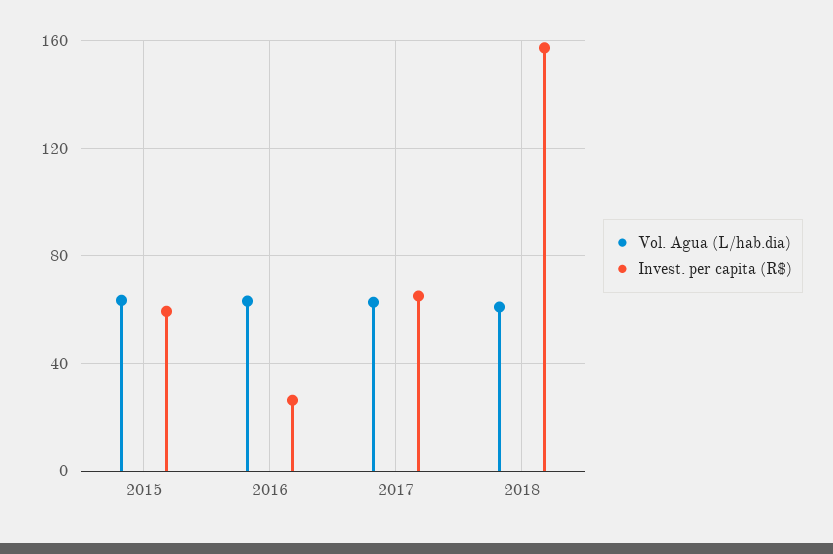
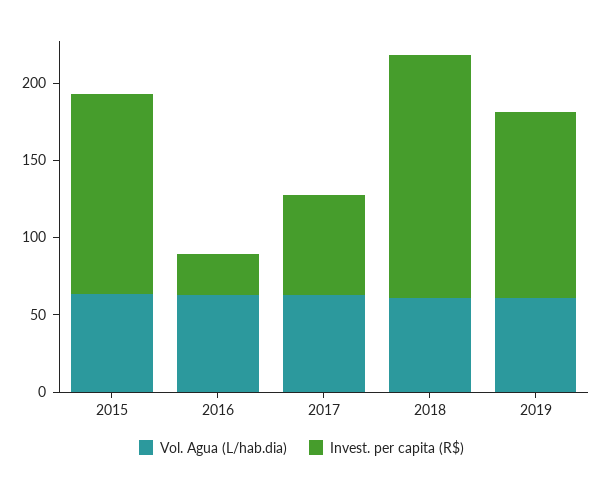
Invest. per capita (R$), 2015: 60 -> 130
Vol. Agua (L/hab.dia), 2019: none -> 60
Invest. per capita (R$), 2019: none -> 120

